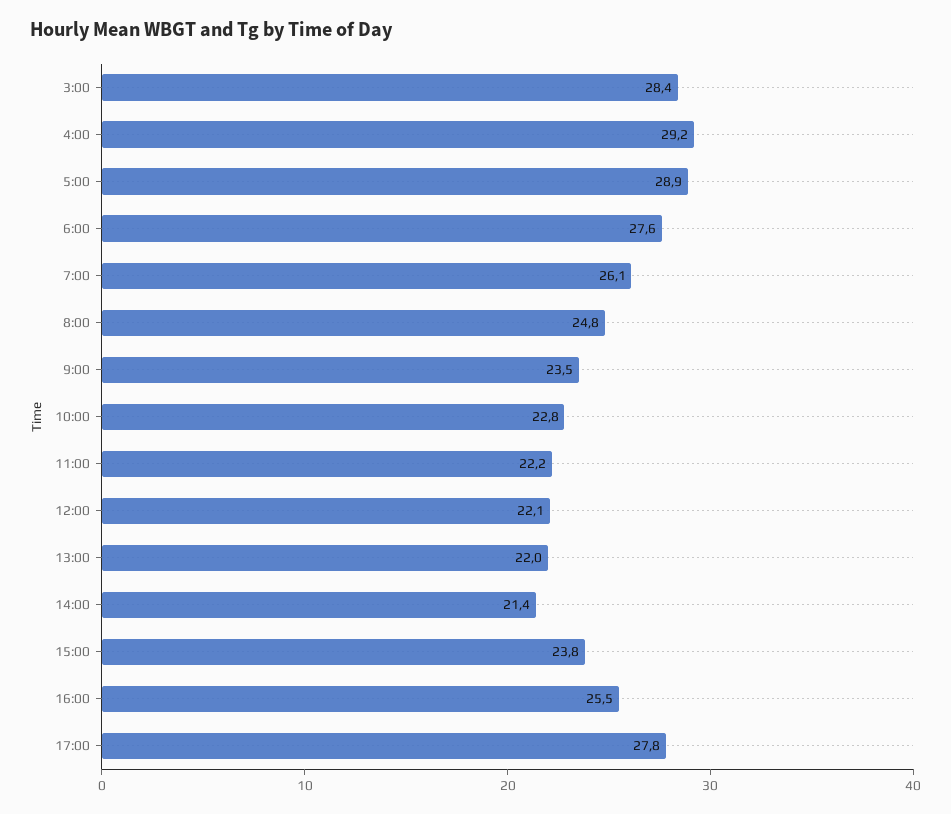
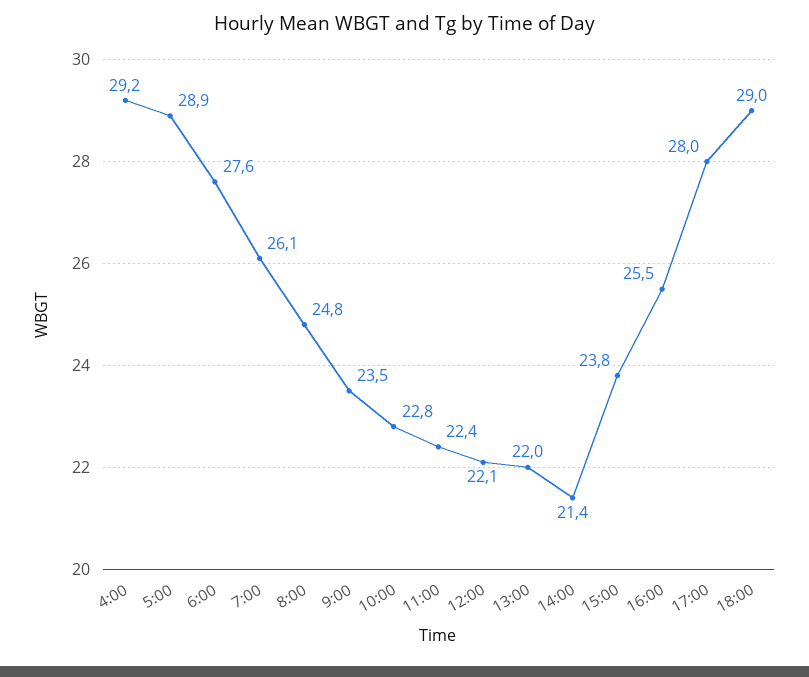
3:00: 28.4 -> none
11:00: 22.2 -> 22.4
17:00: 27.8 -> 28
18:00: none -> 29

